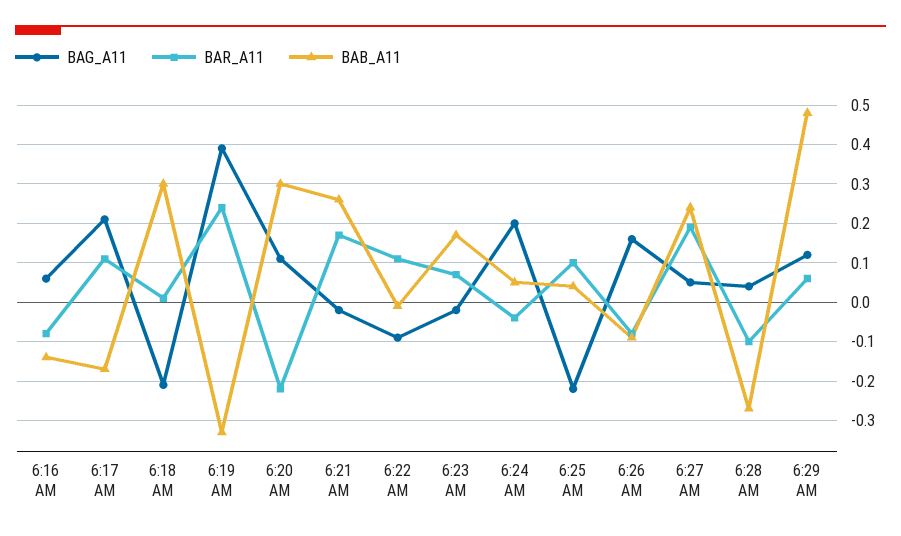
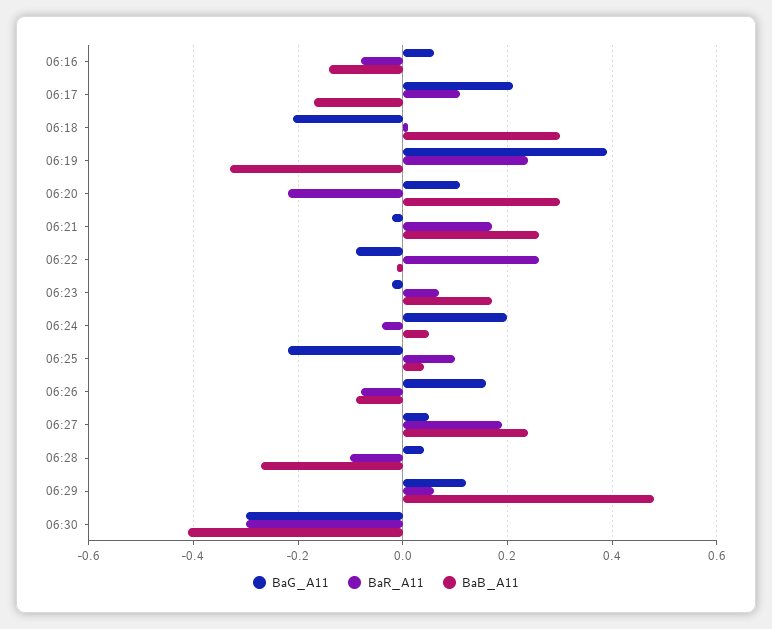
BAR_A11, 6:22 AM: 0.1 -> 0.25
BAG_A11, 06:30: none -> -0.3
BAR_A11, 06:30: none -> -0.3
BAB_A11, 06:30: none -> -0.4

